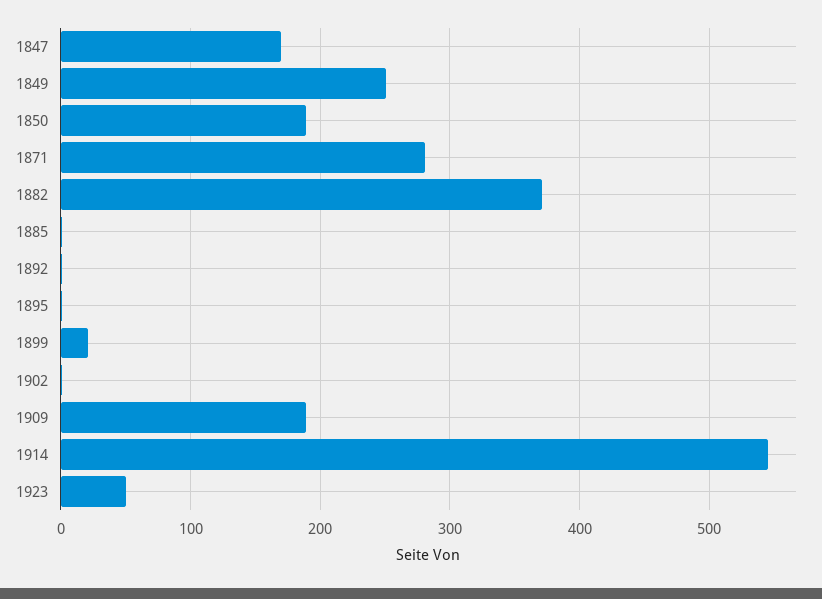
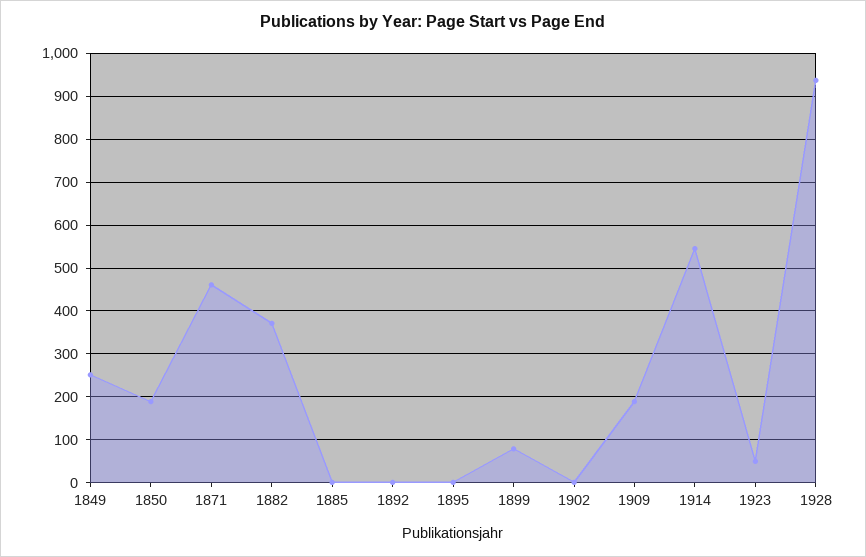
1847: 170 -> none
1871: 280 -> 460
1899: 20 -> 80
1928: none -> 940

